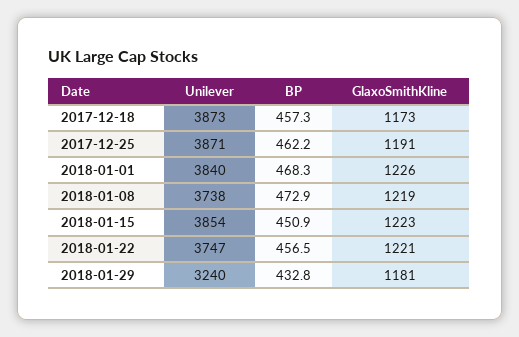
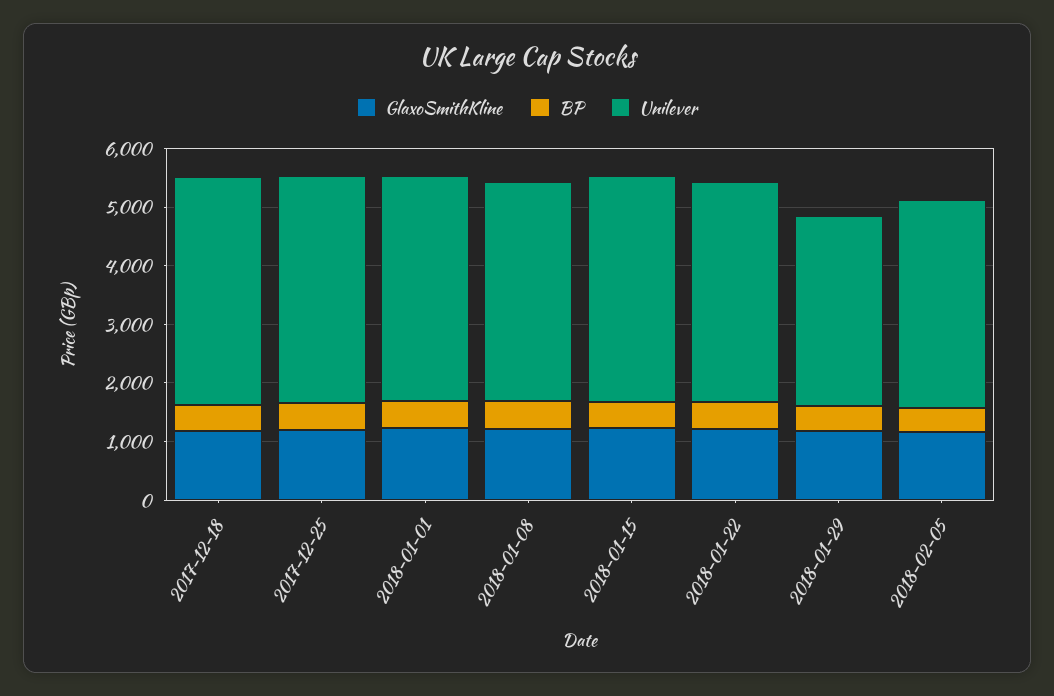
GlaxoSmithKline, 2018-02-05: none -> 1200
BP, 2018-02-05: none -> 400
Unilever, 2018-02-05: none -> 3600

